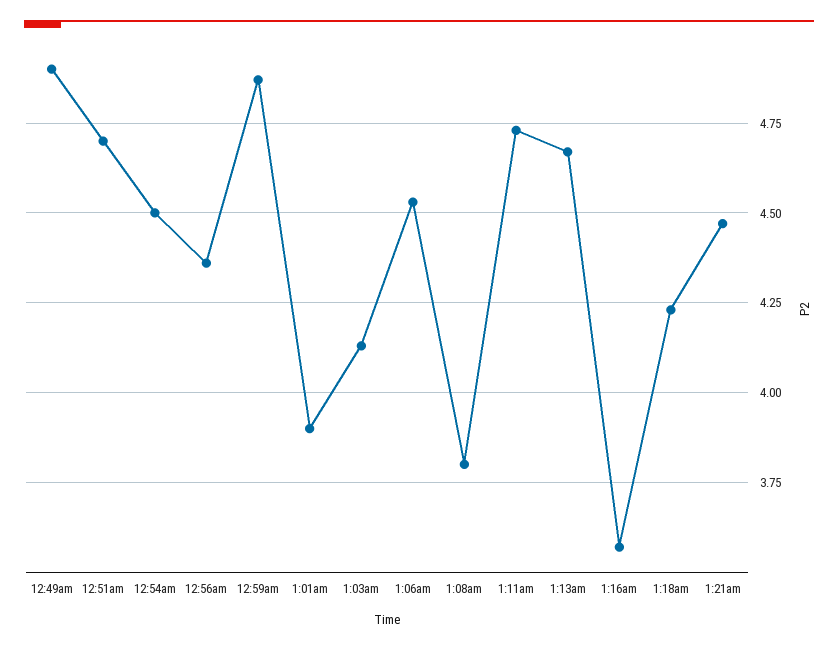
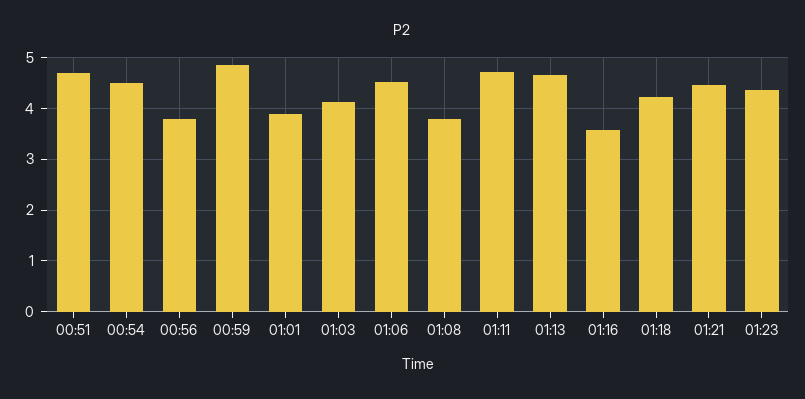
12:49am: 4.9 -> none
12:56am: 4.35 -> 3.8
01:23: none -> 4.4

